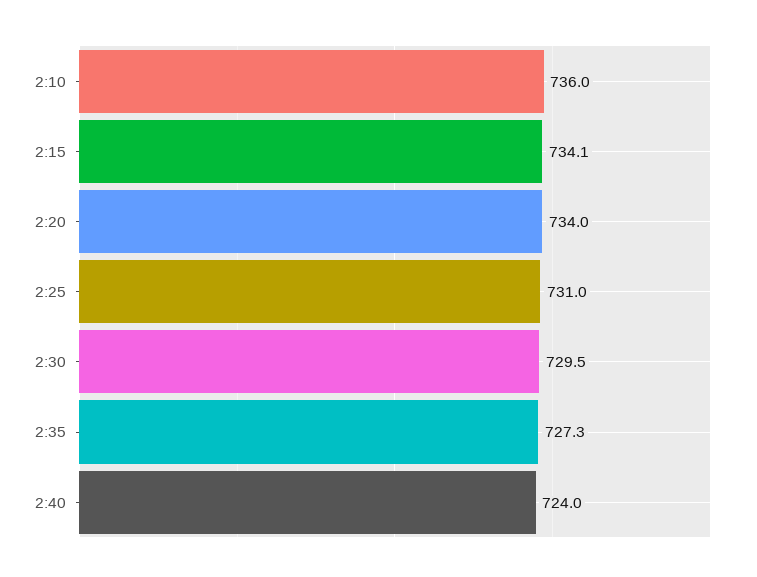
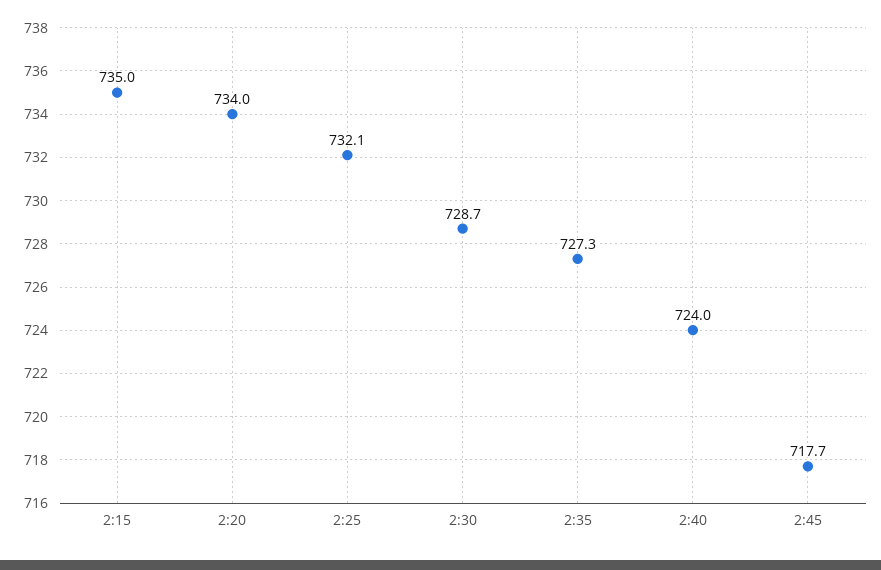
2:10: 736 -> none
2:15: 734.1 -> 735
2:25: 731 -> 732.1
2:30: 729.5 -> 728.7
2:45: none -> 717.7

